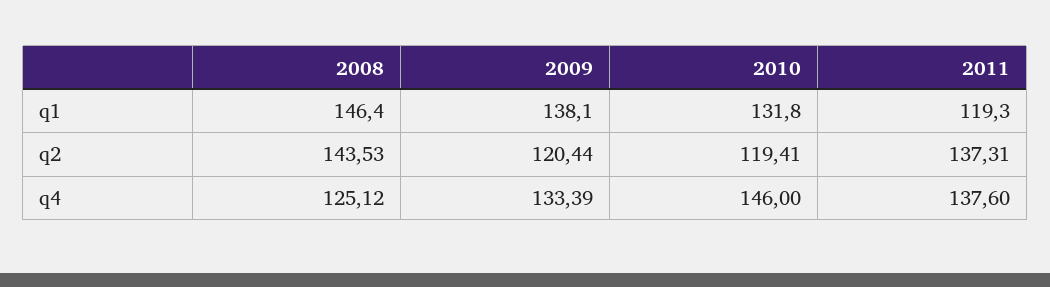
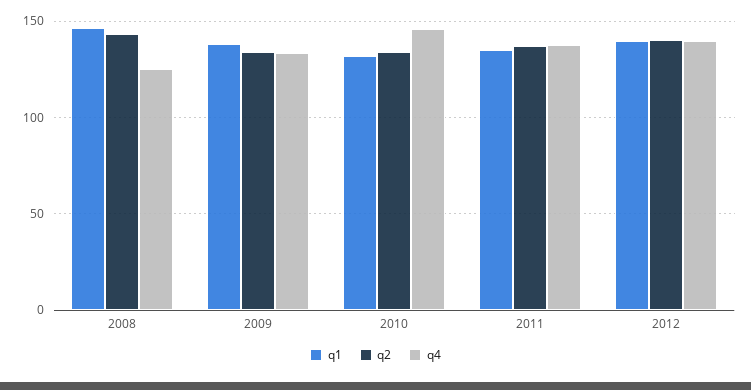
q1, 2011: 119.3 -> 135
q2, 2009: 120.44 -> 135
q2, 2010: 119.41 -> 135
q1, 2012: none -> 140
q2, 2012: none -> 140
q4, 2012: none -> 140

